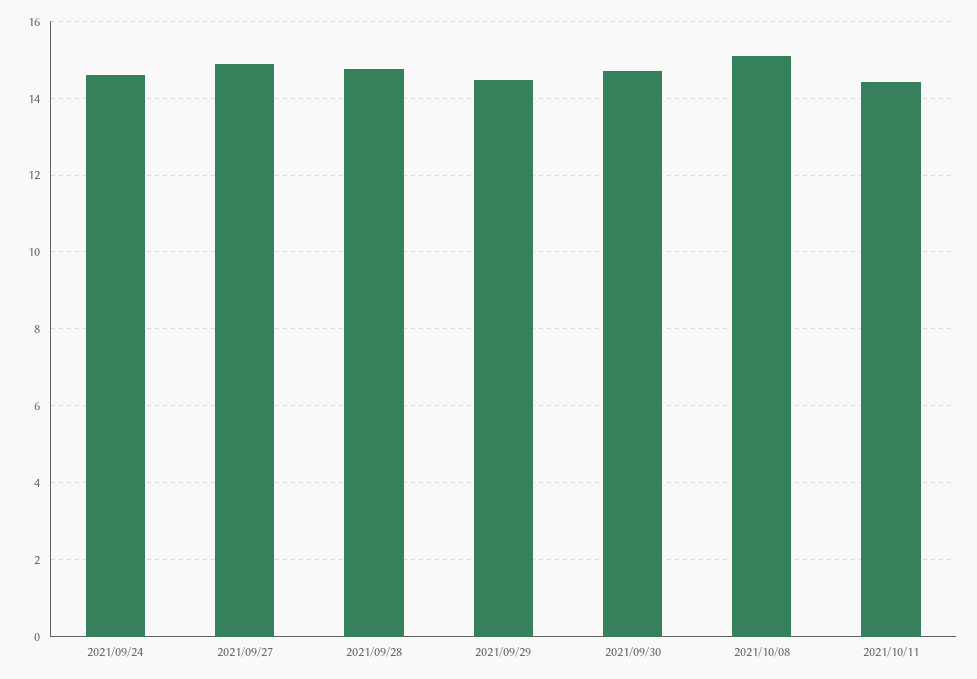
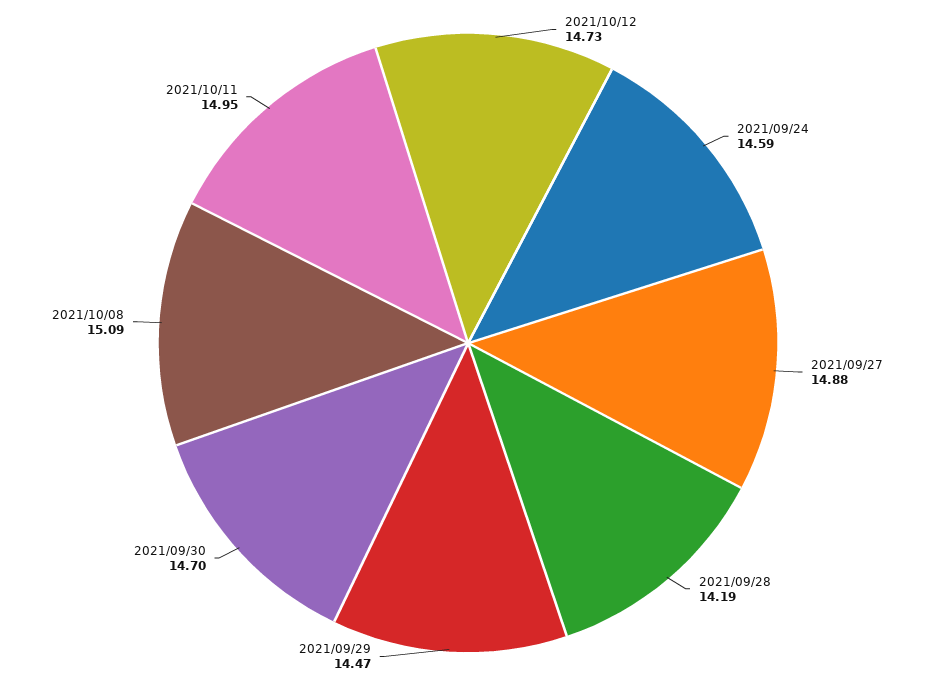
2021/09/28: 14.8 -> 14.19
2021/10/11: 14.4 -> 14.95
2021/10/12: none -> 14.73

